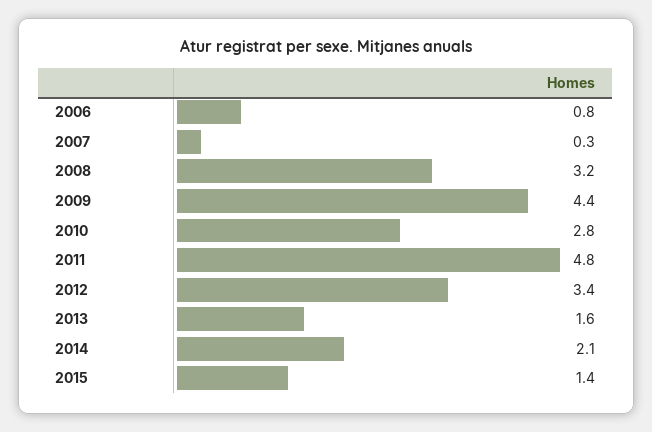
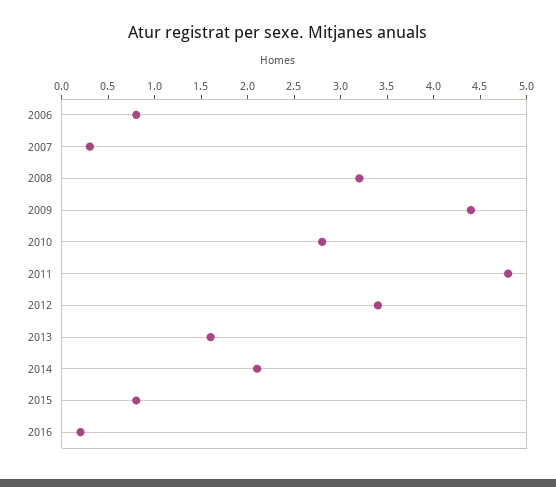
2015: 1.4 -> 0.8
2016: none -> 0.2

